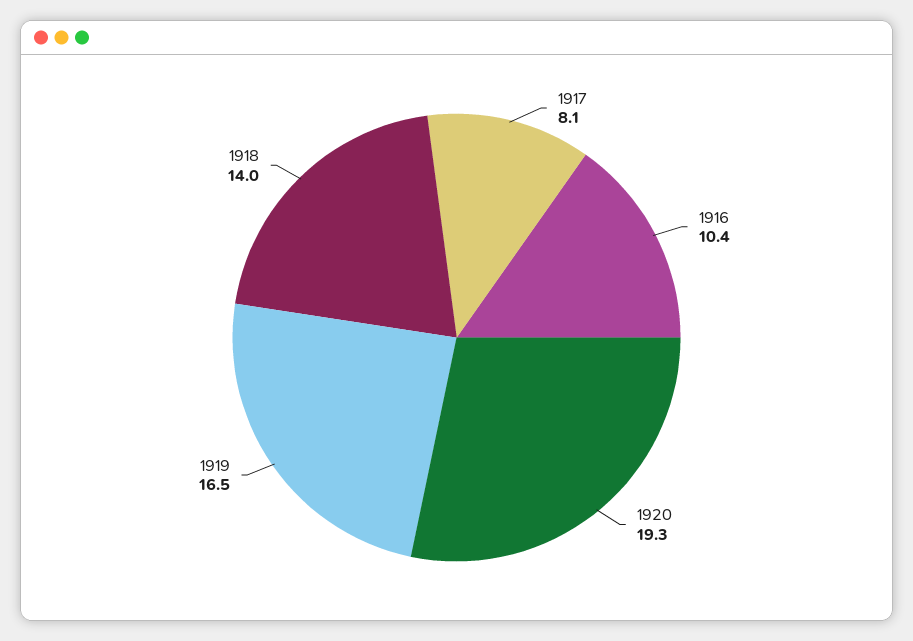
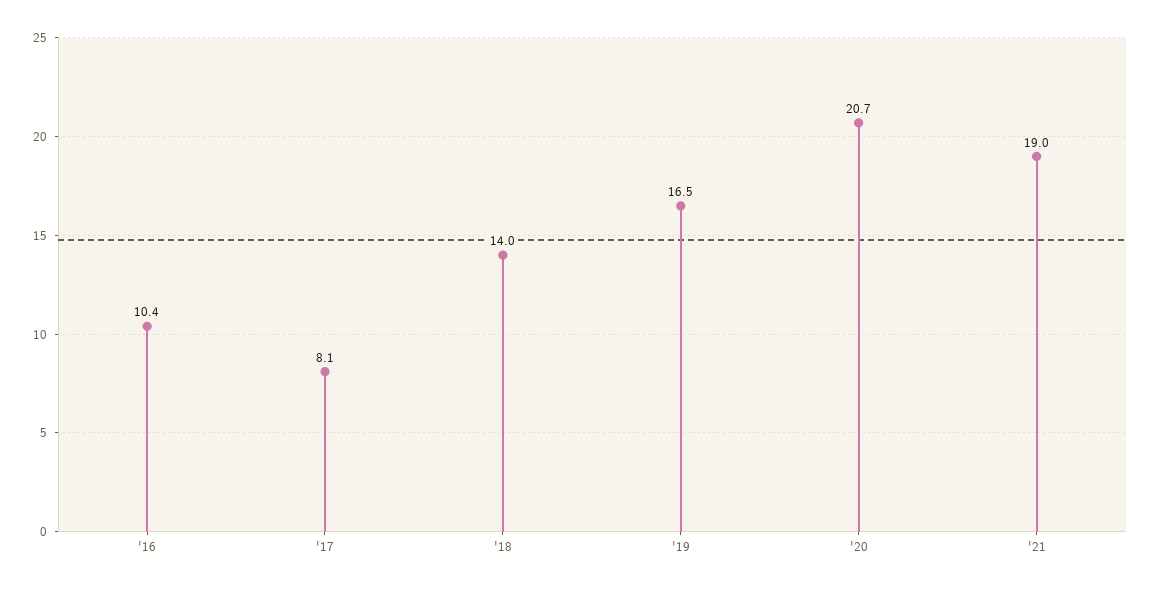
1920: 19.3 -> 20.7
'21: none -> 19

